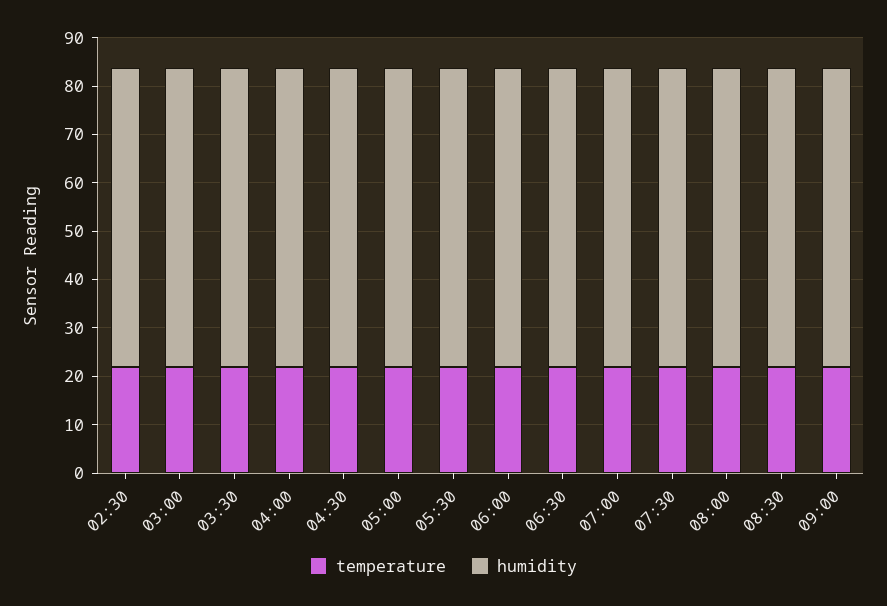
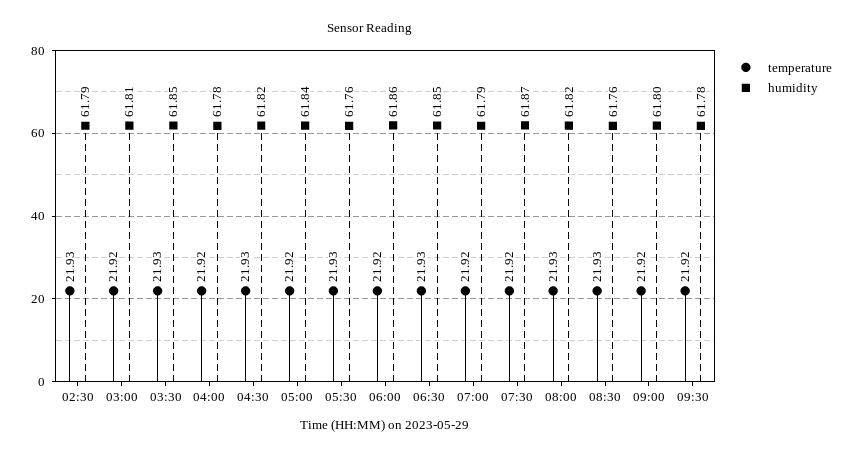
temperature, 09:30: none -> 21.92
humidity, 09:30: none -> 61.78

